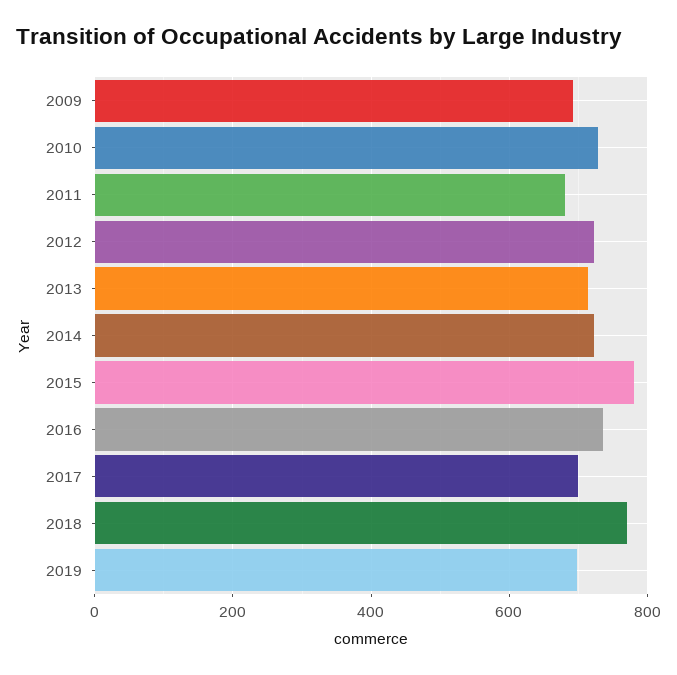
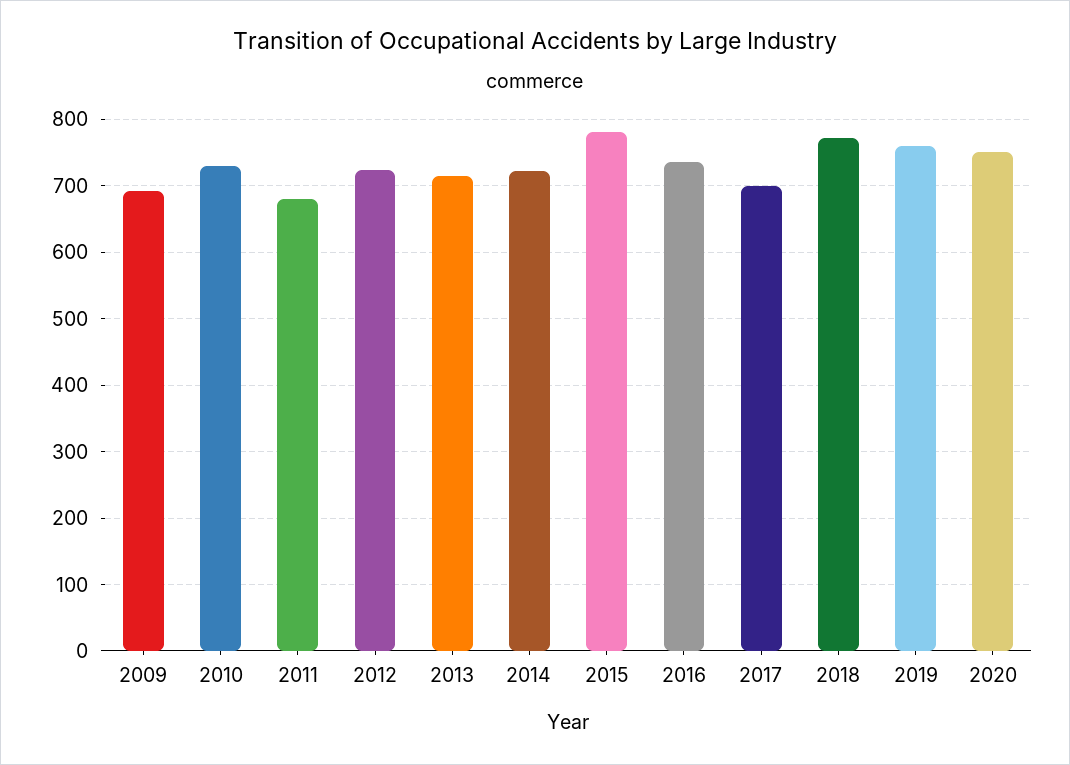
2019: 700 -> 760
2020: none -> 750

